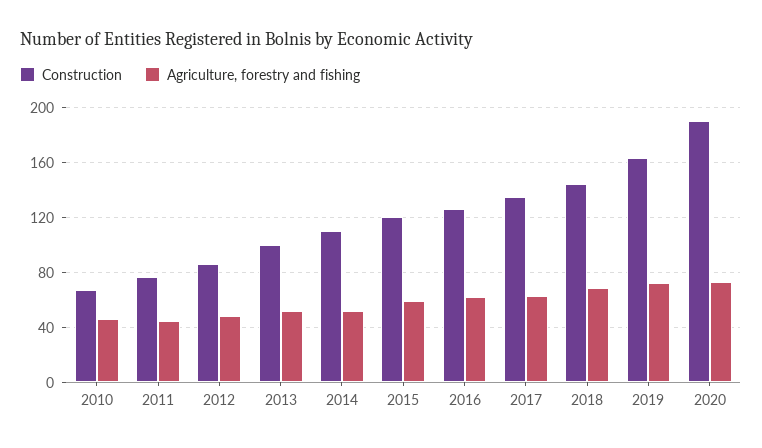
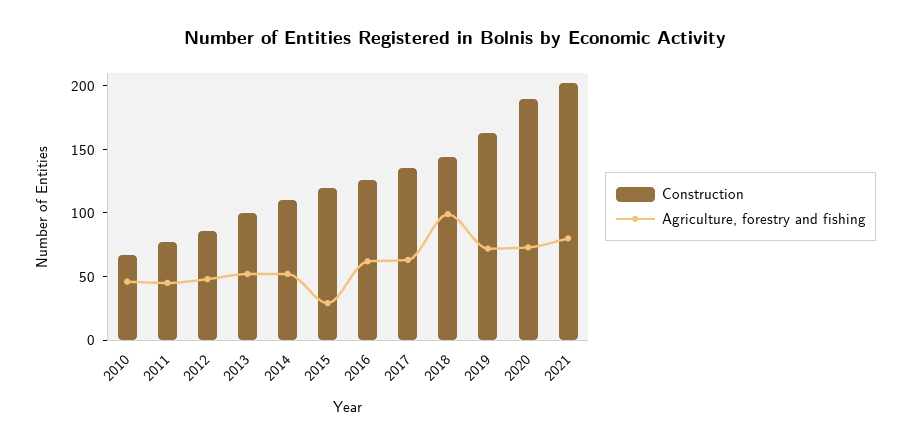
Agriculture, forestry and fishing, 2015: 60 -> 30
Agriculture, forestry and fishing, 2018: 70 -> 100
Construction, 2021: none -> 200
Agriculture, forestry and fishing, 2021: none -> 80

